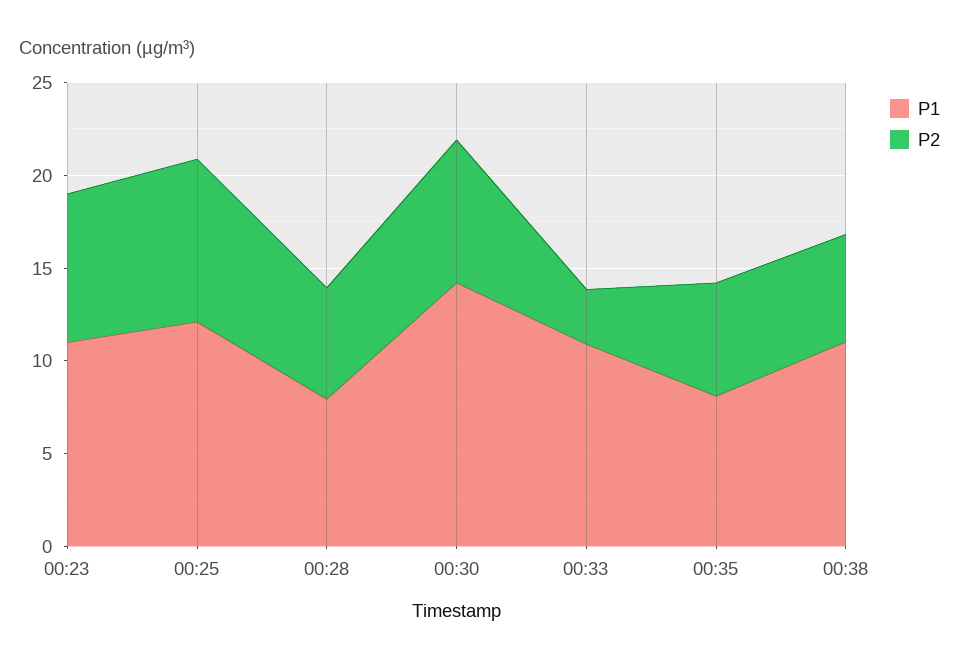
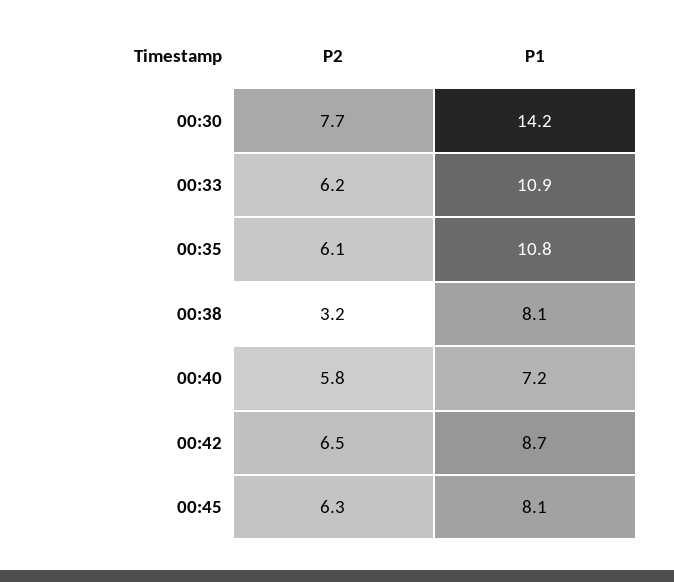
P1, 00:23: 11 -> none
P2, 00:23: 8 -> none
P1, 00:25: 12 -> none
P2, 00:25: 9 -> none
P1, 00:28: 8 -> none
P2, 00:28: 6 -> none
P2, 00:33: 3 -> 6.2
P1, 00:35: 8 -> 10.8
P1, 00:38: 11 -> 8.1
P2, 00:38: 6 -> 3.2
P2, 00:40: none -> 5.8
P1, 00:40: none -> 7.2
P2, 00:42: none -> 6.5
P1, 00:42: none -> 8.7
P2, 00:45: none -> 6.3
P1, 00:45: none -> 8.1

